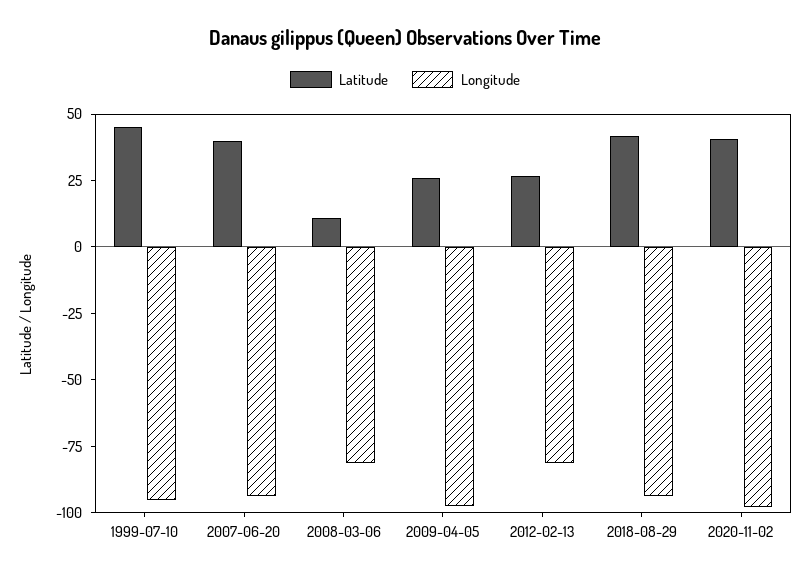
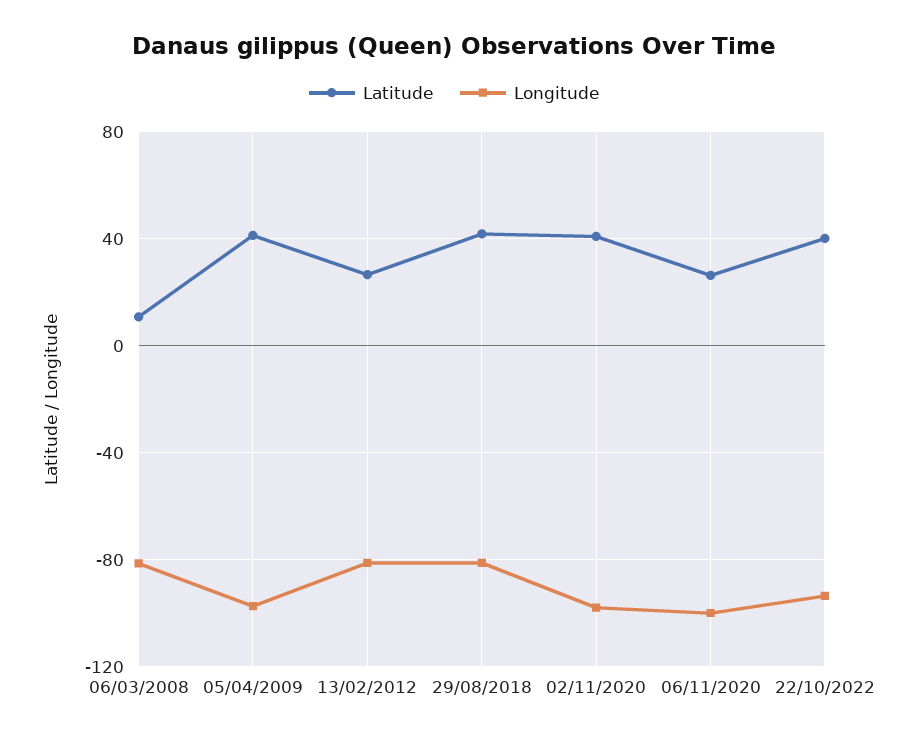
Latitude, 1999-07-10: 45 -> none
Longitude, 1999-07-10: -95 -> none
Latitude, 2007-06-20: 40 -> none
Longitude, 2007-06-20: -95 -> none
Latitude, 2009-04-05: 25 -> 40
Longitude, 2018-08-29: -95 -> -80
Latitude, 06/11/2020: none -> 25
Longitude, 06/11/2020: none -> -100
Latitude, 22/10/2022: none -> 40
Longitude, 22/10/2022: none -> -95

